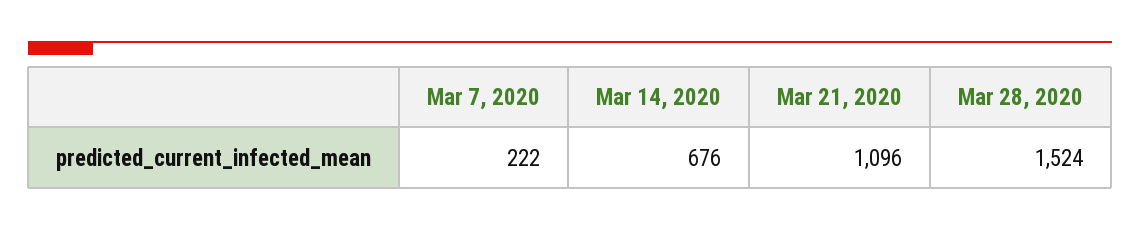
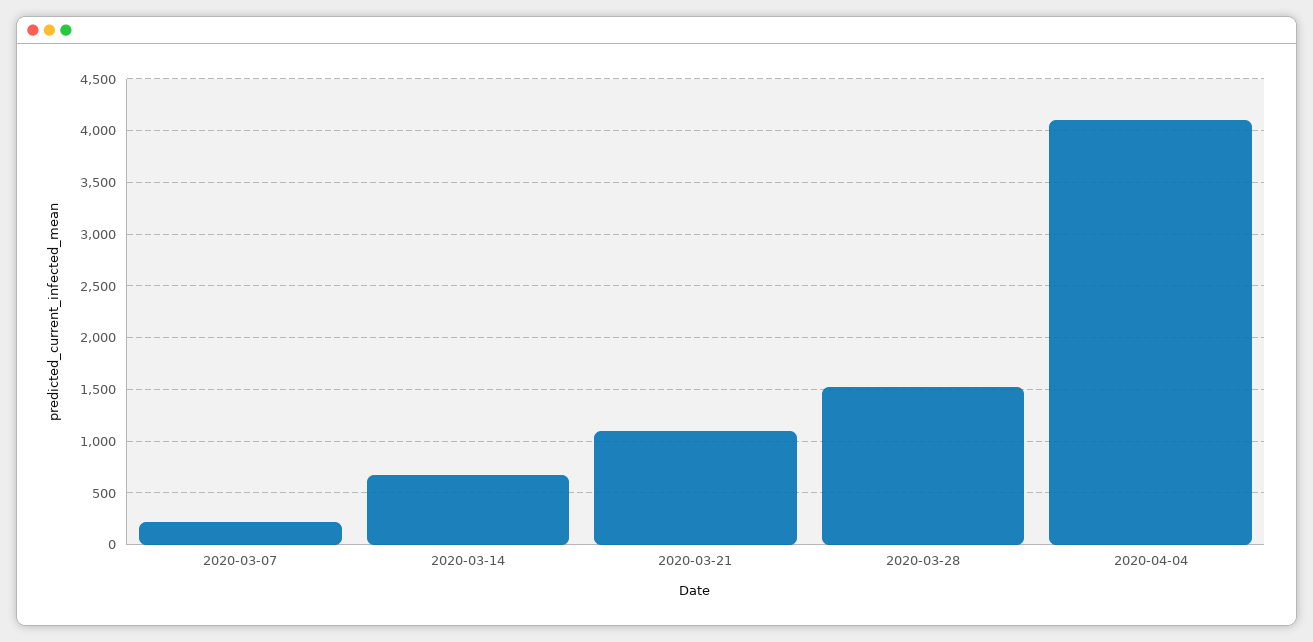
2020-04-04: none -> 4100

